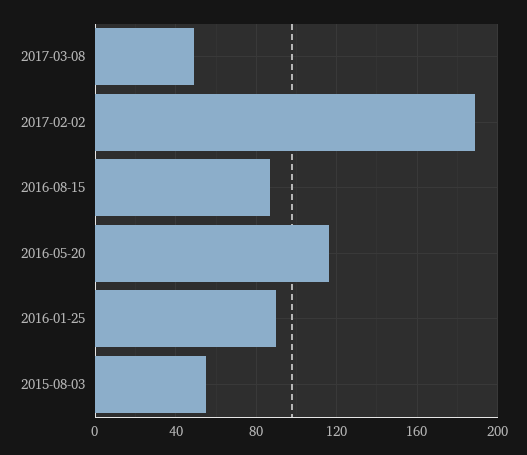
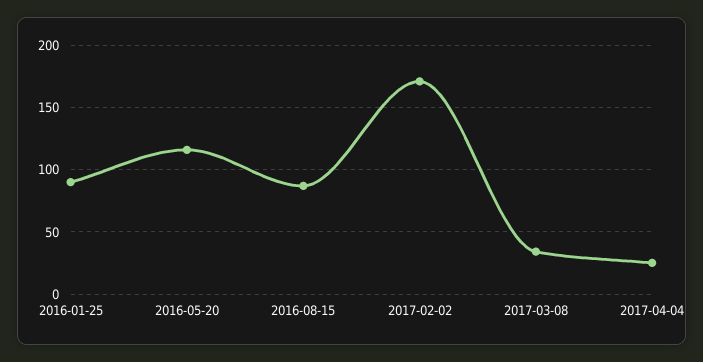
2017-03-08: 50 -> 35
2017-02-02: 190 -> 170
2015-08-03: 55 -> none
2017-04-04: none -> 25

